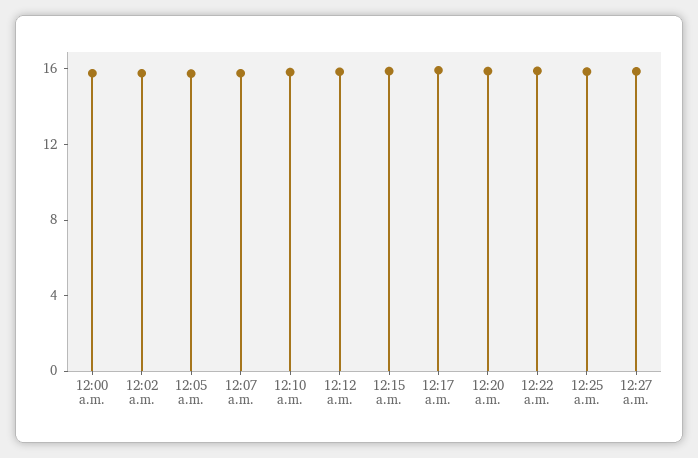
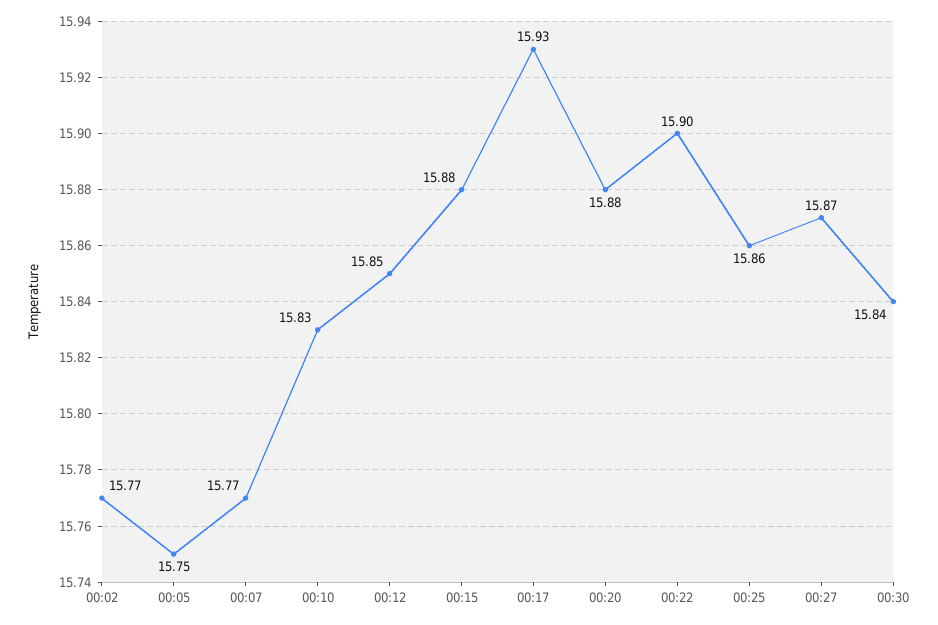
12:00 a.m.: 16 -> none
00:30: none -> 15.84

